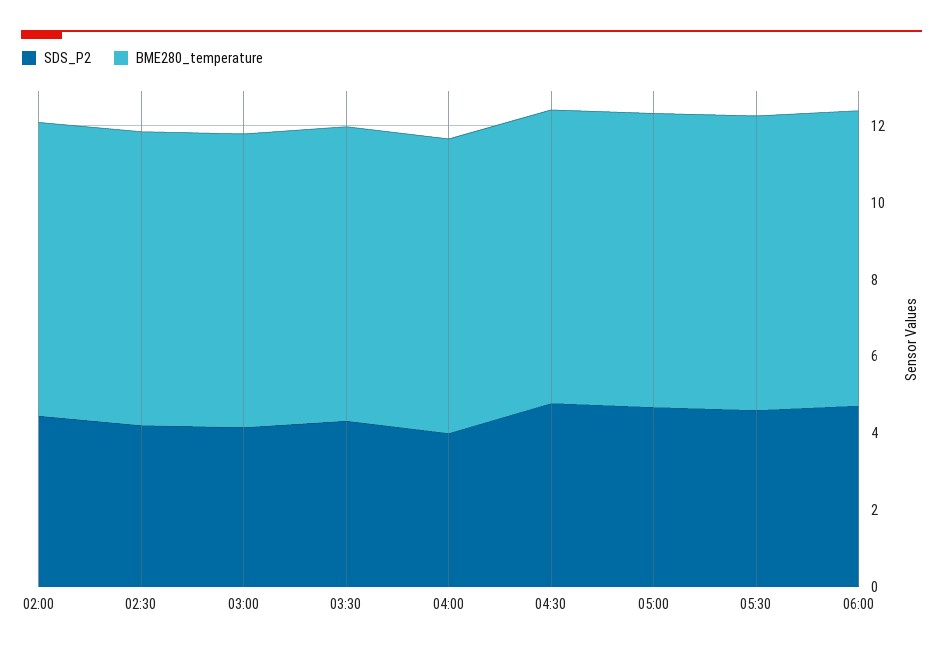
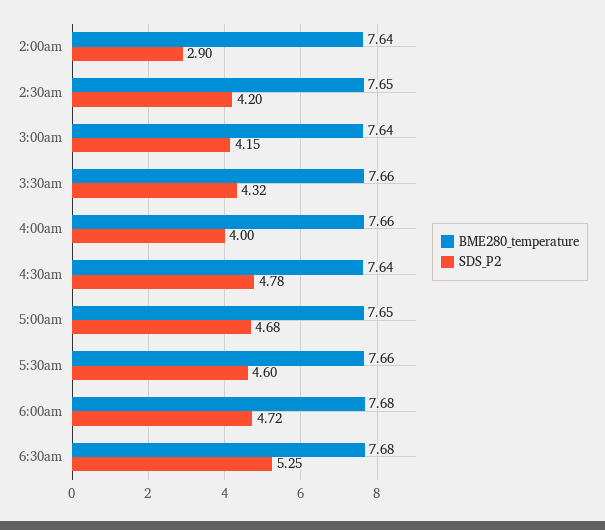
SDS_P2, 02:00: 4.5 -> 2.9
BME280_temperature, 6:30am: none -> 7.68
SDS_P2, 6:30am: none -> 5.25

